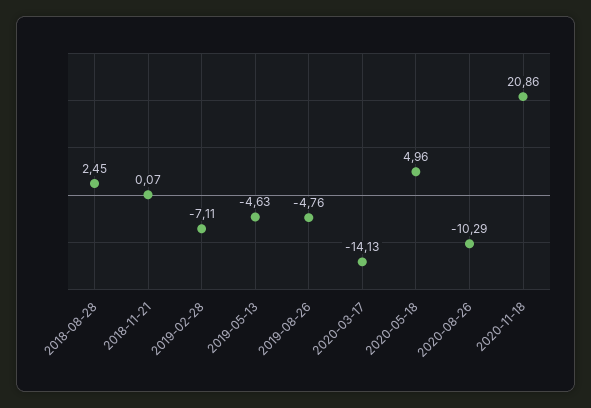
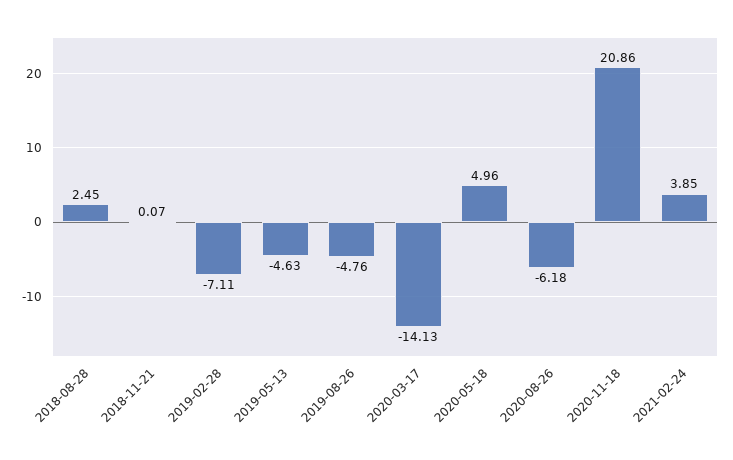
2020-08-26: -10.29 -> -6.18
2021-02-24: none -> 3.85

